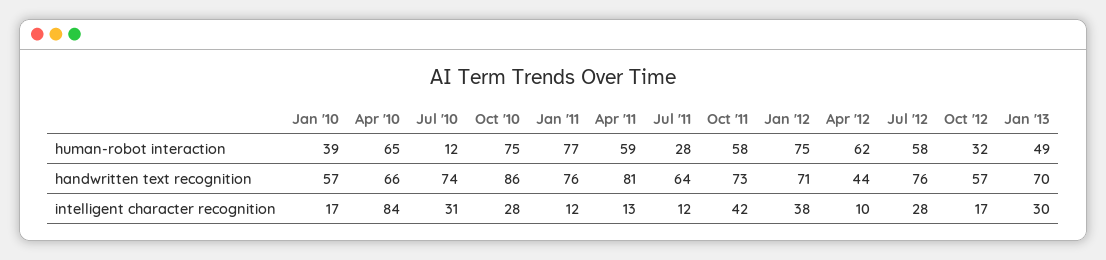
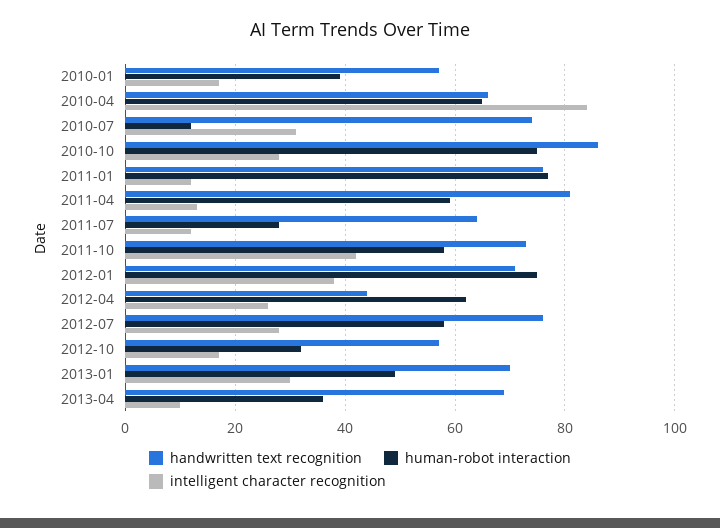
intelligent character recognition, Apr '12: 10 -> 25
handwritten text recognition, 2013-04: none -> 70
human-robot interaction, 2013-04: none -> 35
intelligent character recognition, 2013-04: none -> 10

